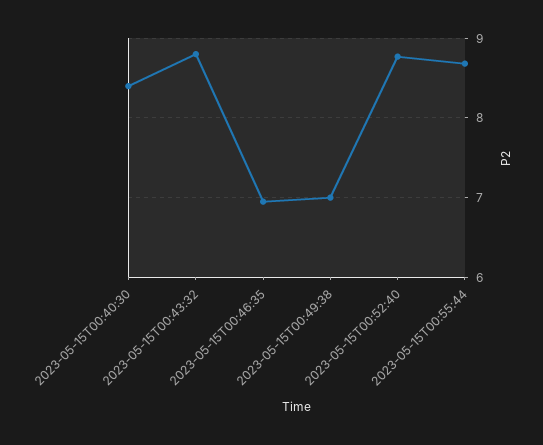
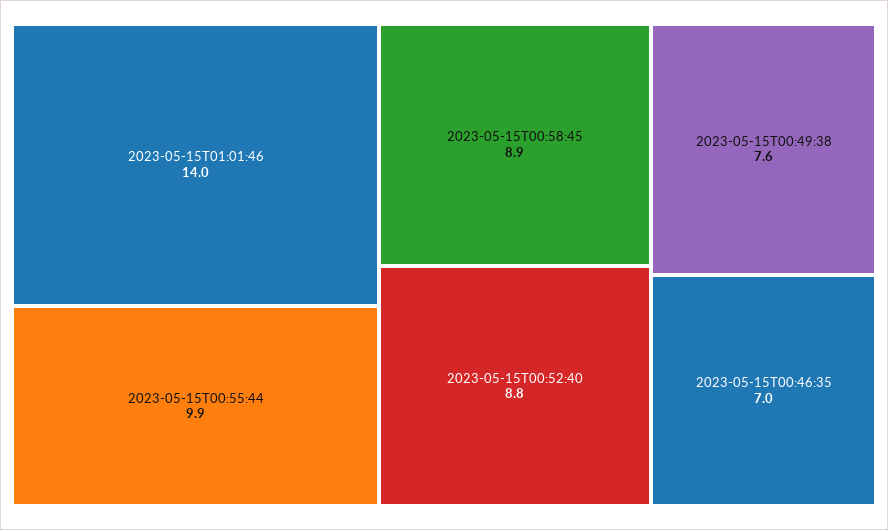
2023-05-15T00:40:30: 8.4 -> none
2023-05-15T00:43:32: 8.8 -> none
2023-05-15T00:49:38: 7 -> 7.6
2023-05-15T00:55:44: 8.7 -> 9.9
2023-05-15T01:01:46: none -> 14
2023-05-15T00:58:45: none -> 8.9

